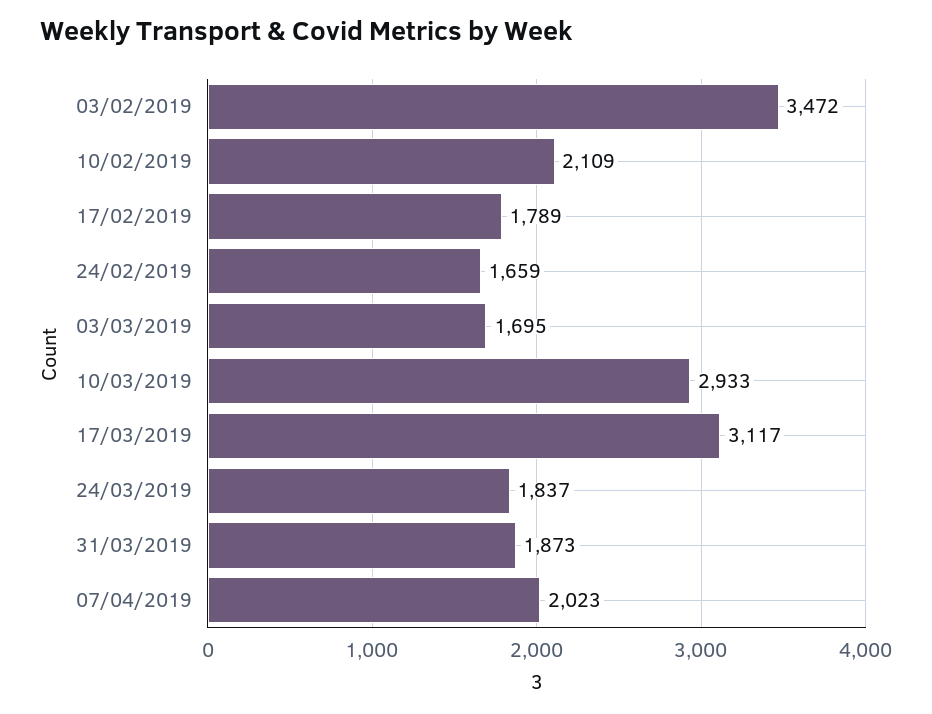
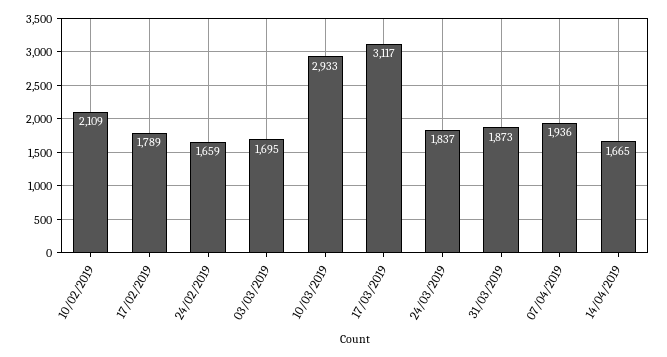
03/02/2019: 3472 -> none
07/04/2019: 2023 -> 1936
14/04/2019: none -> 1665

